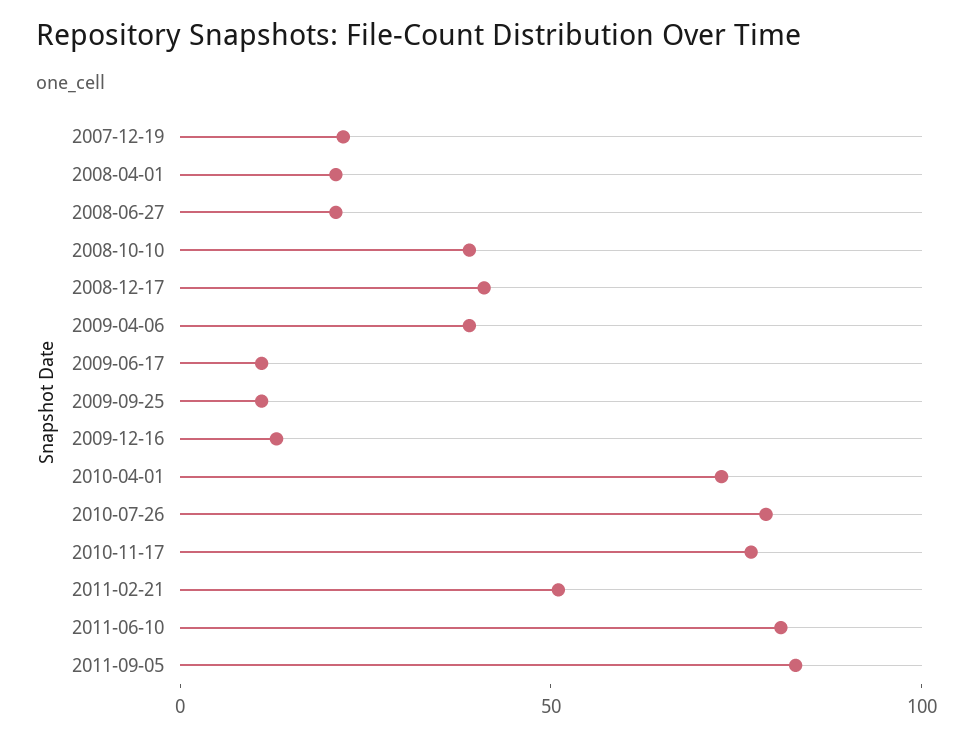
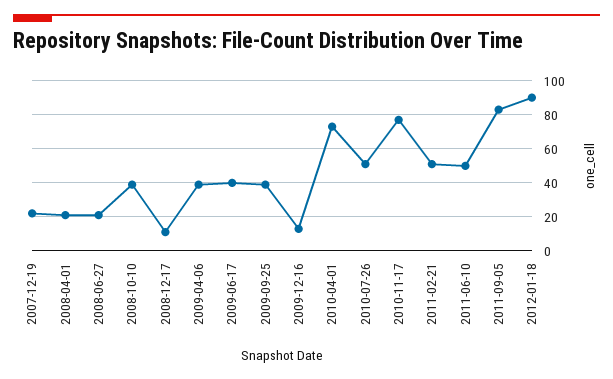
2008-12-17: 40 -> 10
2009-06-17: 10 -> 40
2009-09-25: 10 -> 40
2010-07-26: 80 -> 50
2011-06-10: 80 -> 50
2012-01-18: none -> 90

